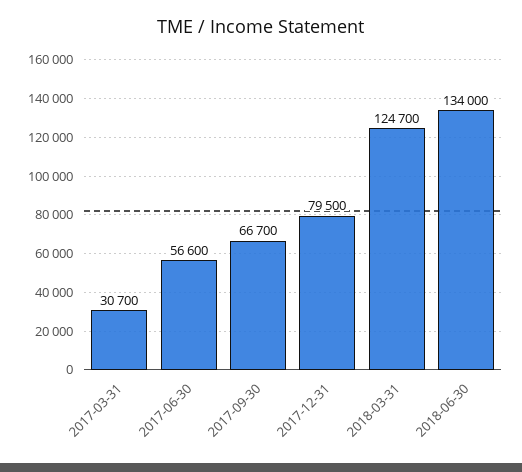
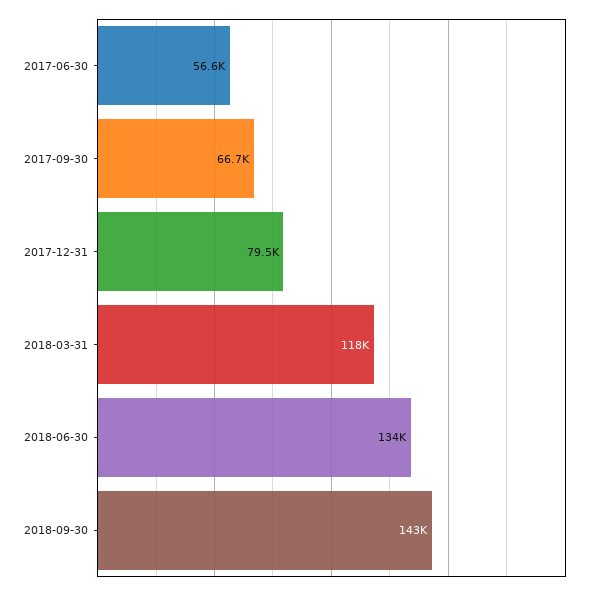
2017-03-31: 30700 -> none
2018-03-31: 124700 -> 118000
2018-09-30: none -> 143000

